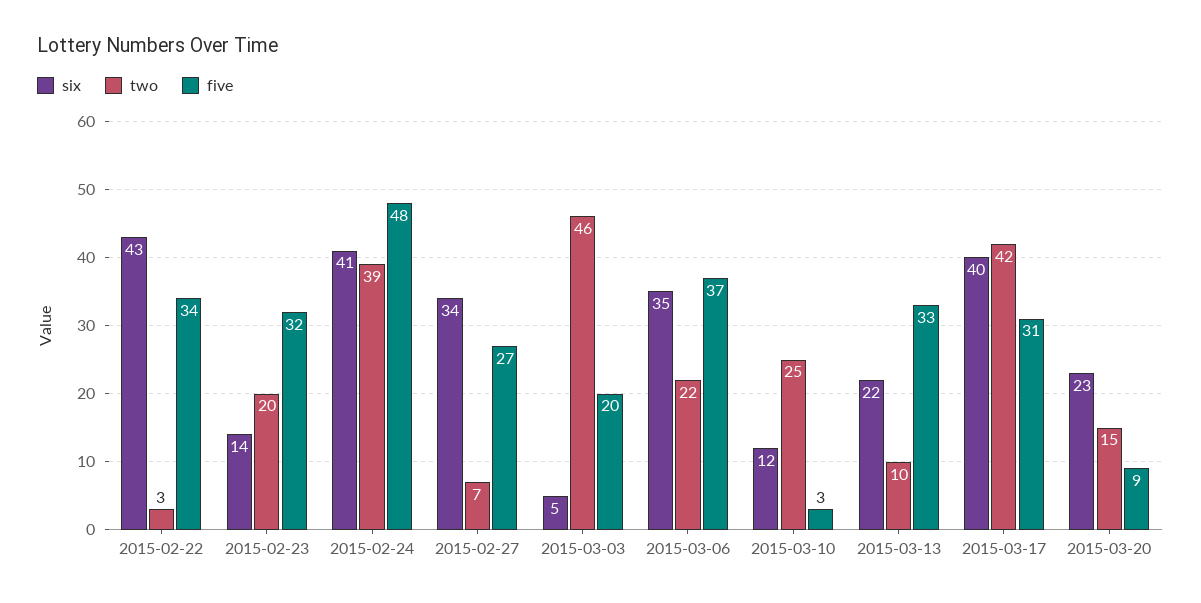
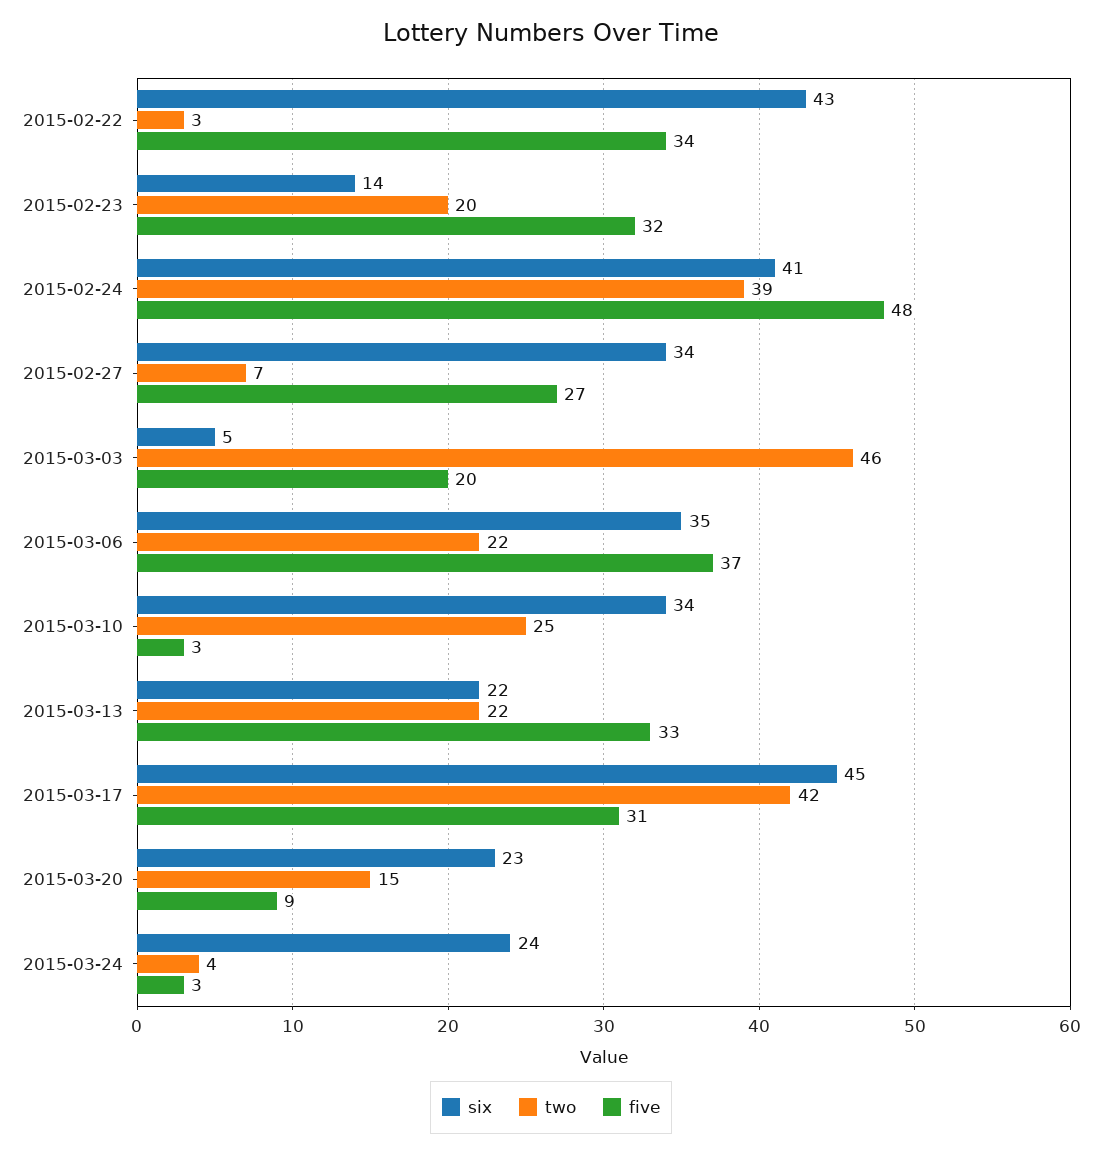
six, 2015-03-10: 12 -> 34
two, 2015-03-13: 10 -> 22
six, 2015-03-17: 40 -> 45
six, 2015-03-24: none -> 24
two, 2015-03-24: none -> 4
five, 2015-03-24: none -> 3

